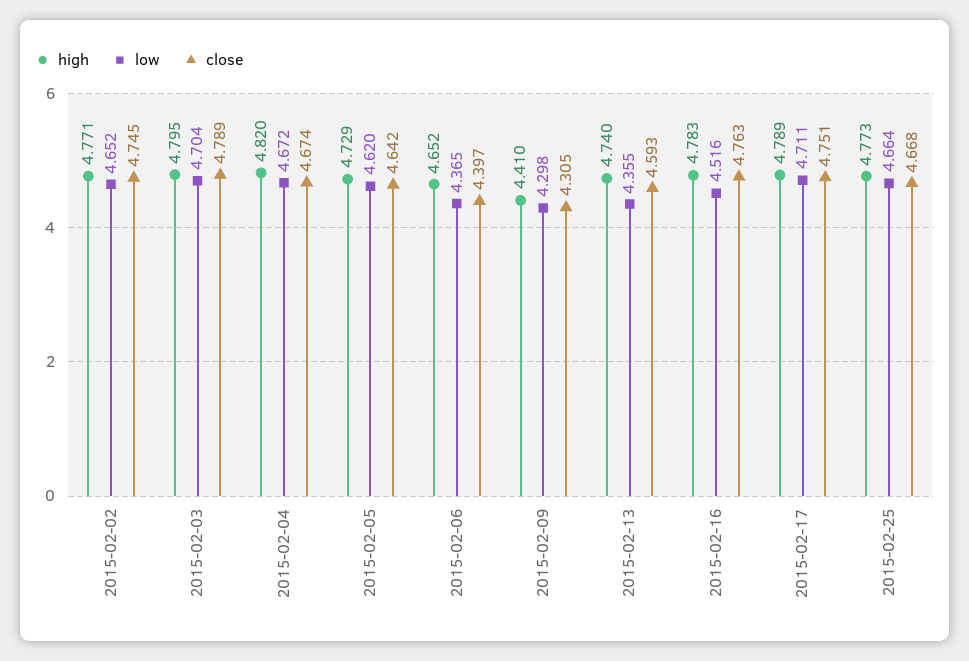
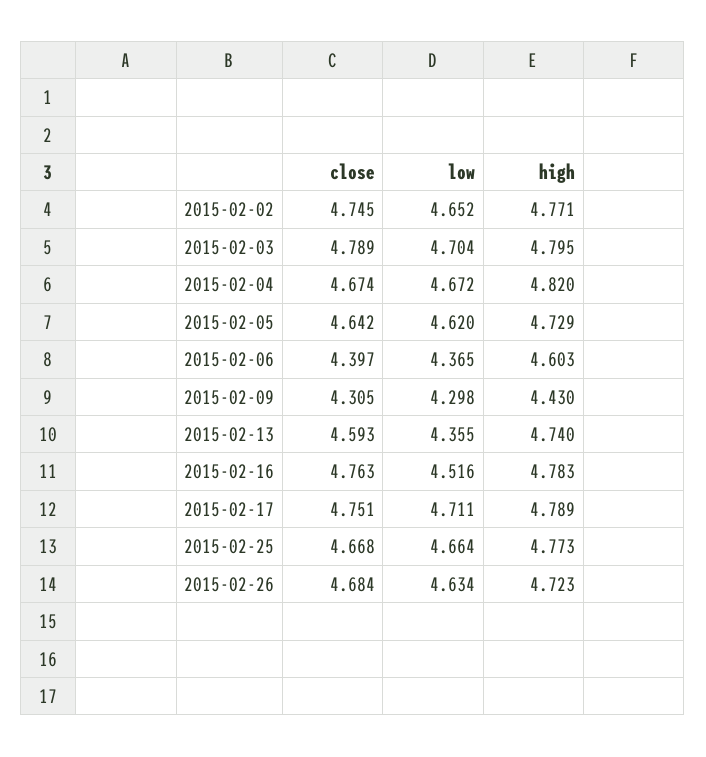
high, 2015-02-06: 4.652 -> 4.603
high, 2015-02-09: 4.41 -> 4.43
close, 2015-02-26: none -> 4.684
low, 2015-02-26: none -> 4.634
high, 2015-02-26: none -> 4.723

